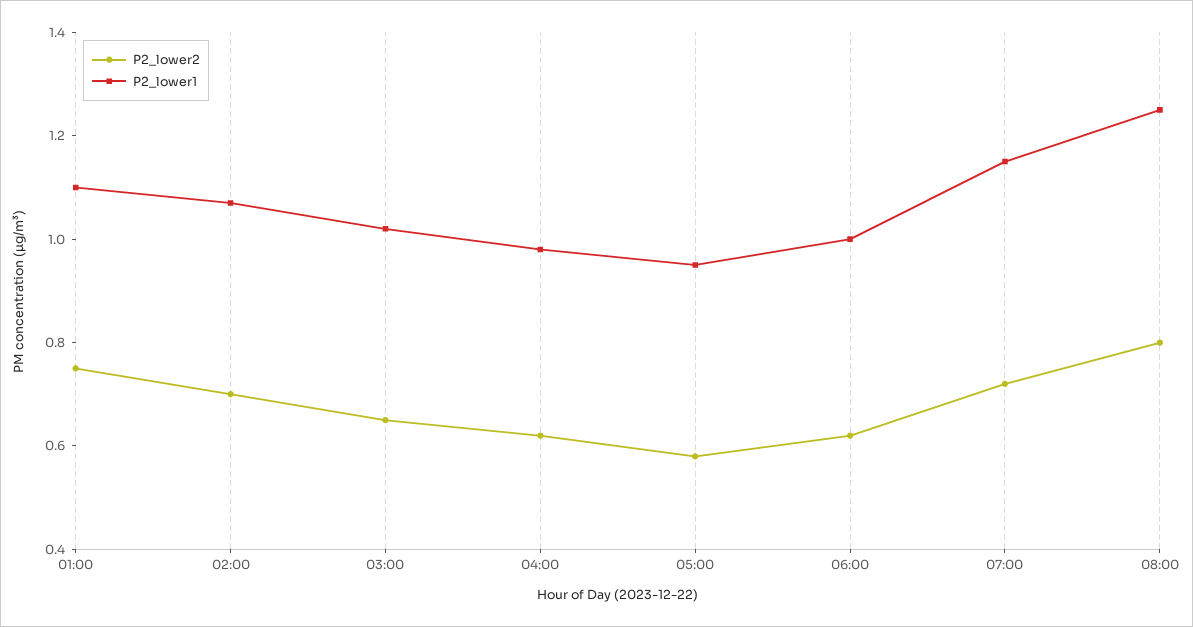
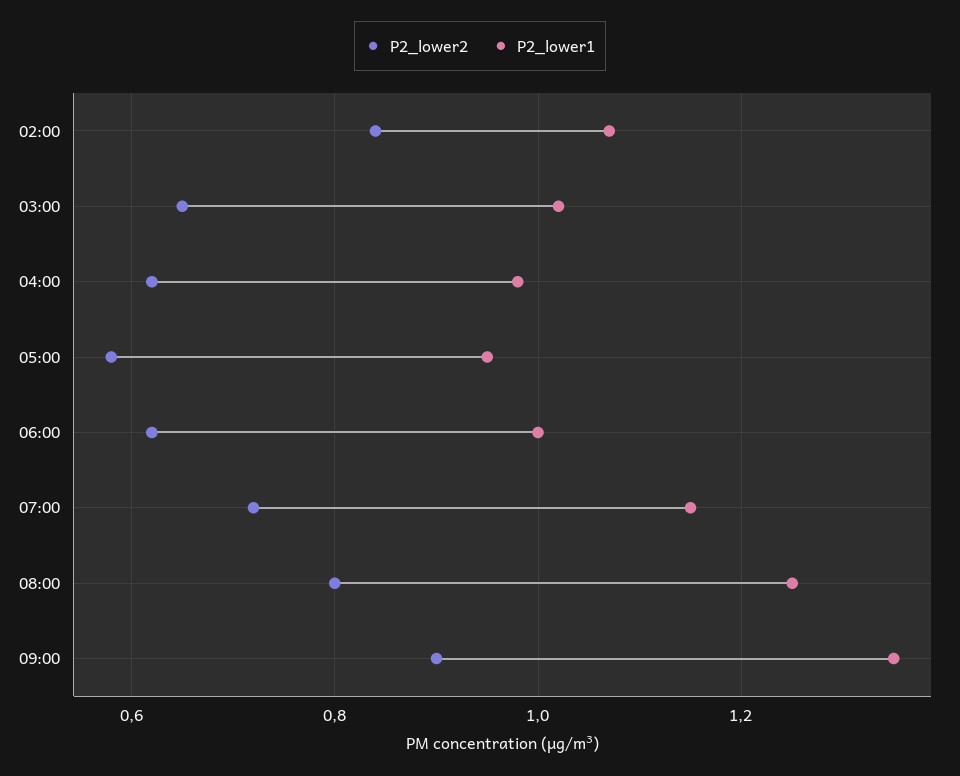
P2_lower2, 01:00: 0.75 -> none
P2_lower1, 01:00: 1.1 -> none
P2_lower2, 02:00: 0.7 -> 0.85
P2_lower2, 09:00: none -> 0.9
P2_lower1, 09:00: none -> 1.35

